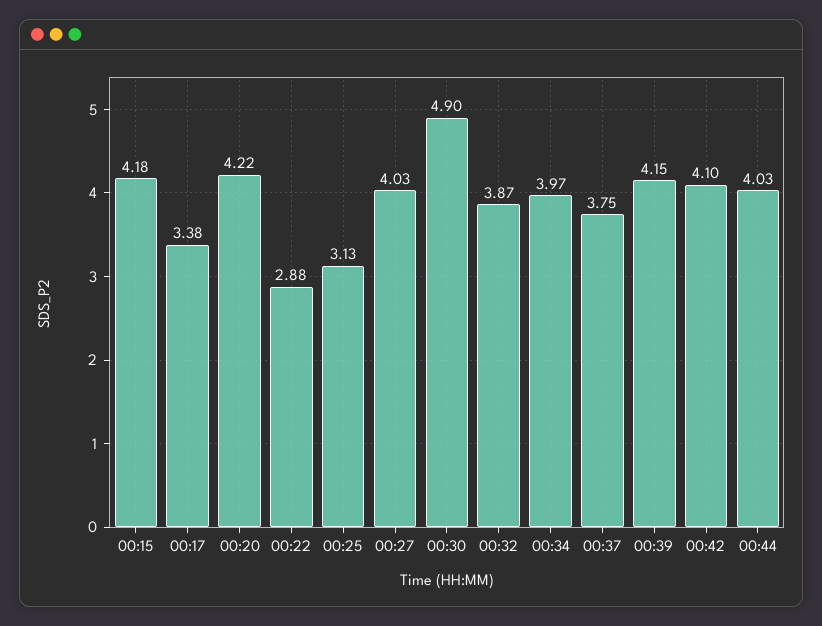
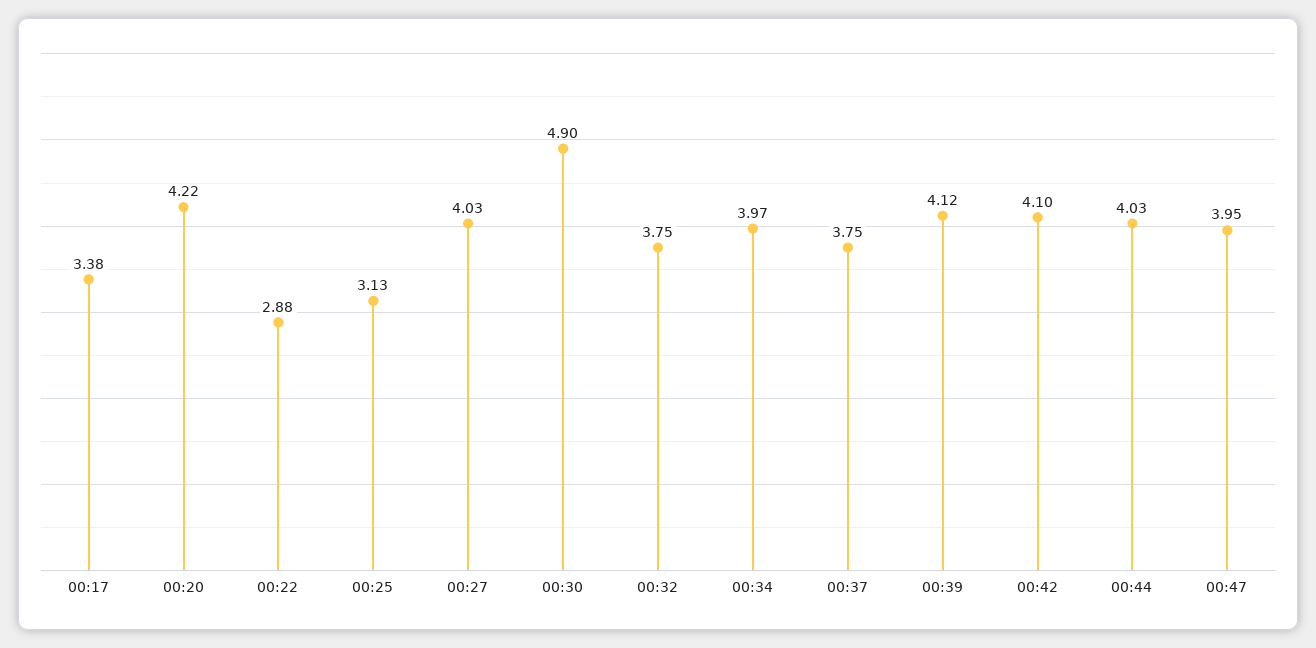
00:15: 4.18 -> none
00:32: 3.87 -> 3.75
00:39: 4.15 -> 4.12
00:47: none -> 3.95

